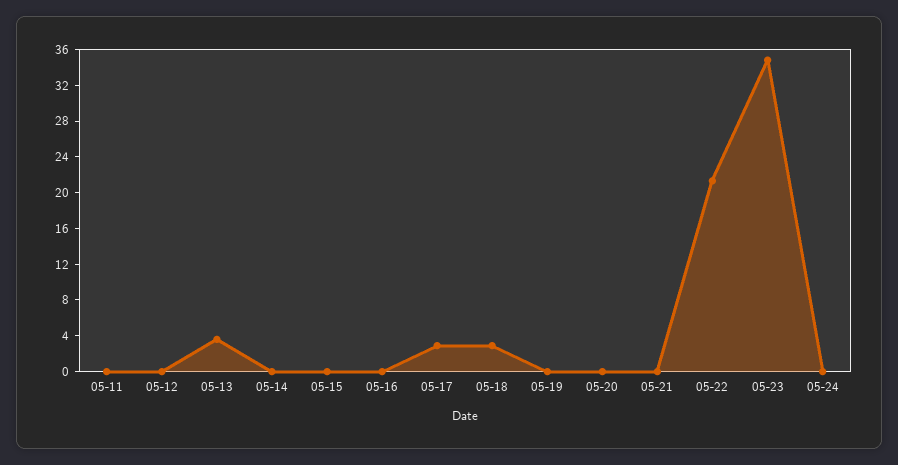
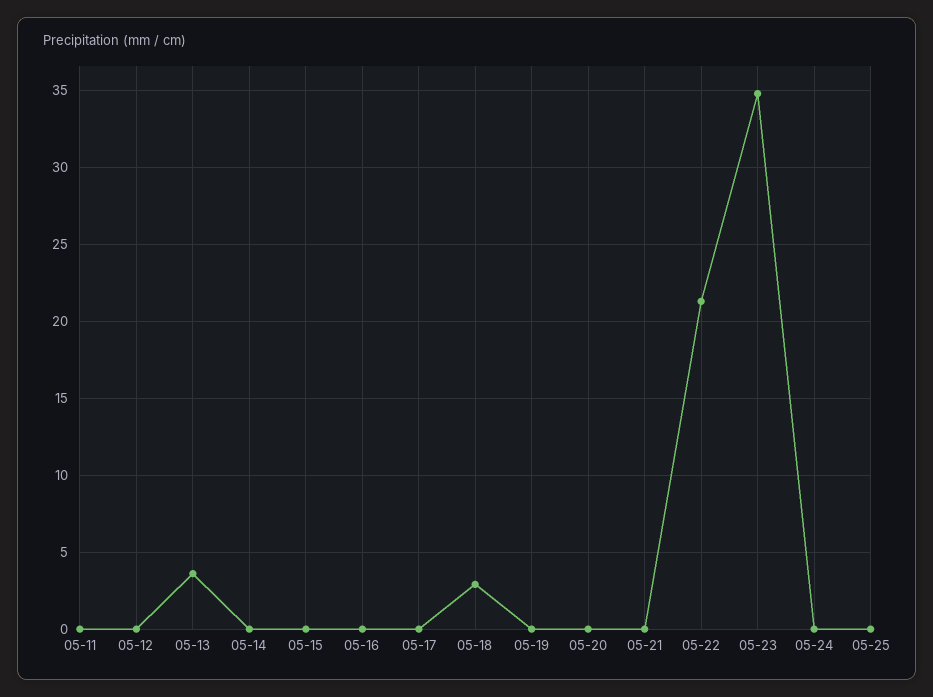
05-17: 3 -> 0
05-25: none -> 0

